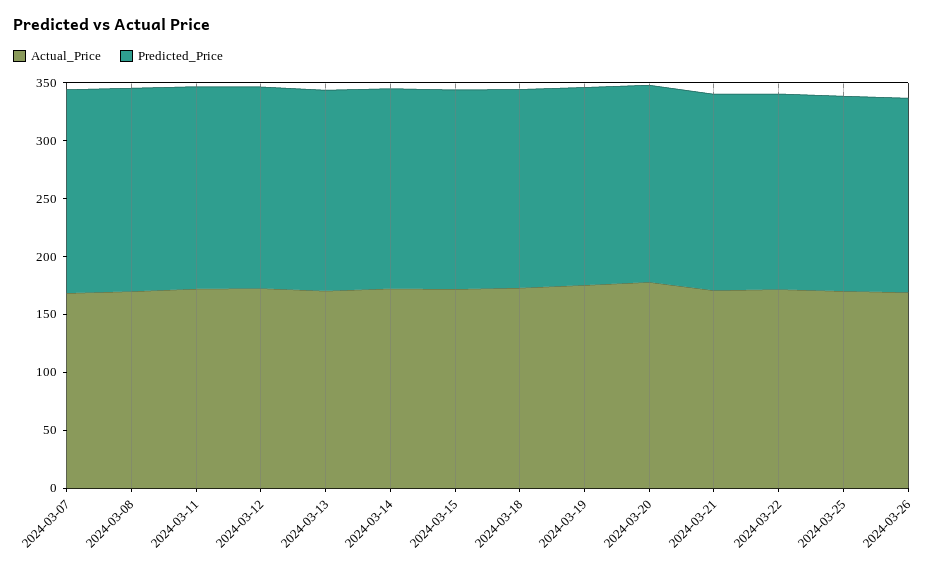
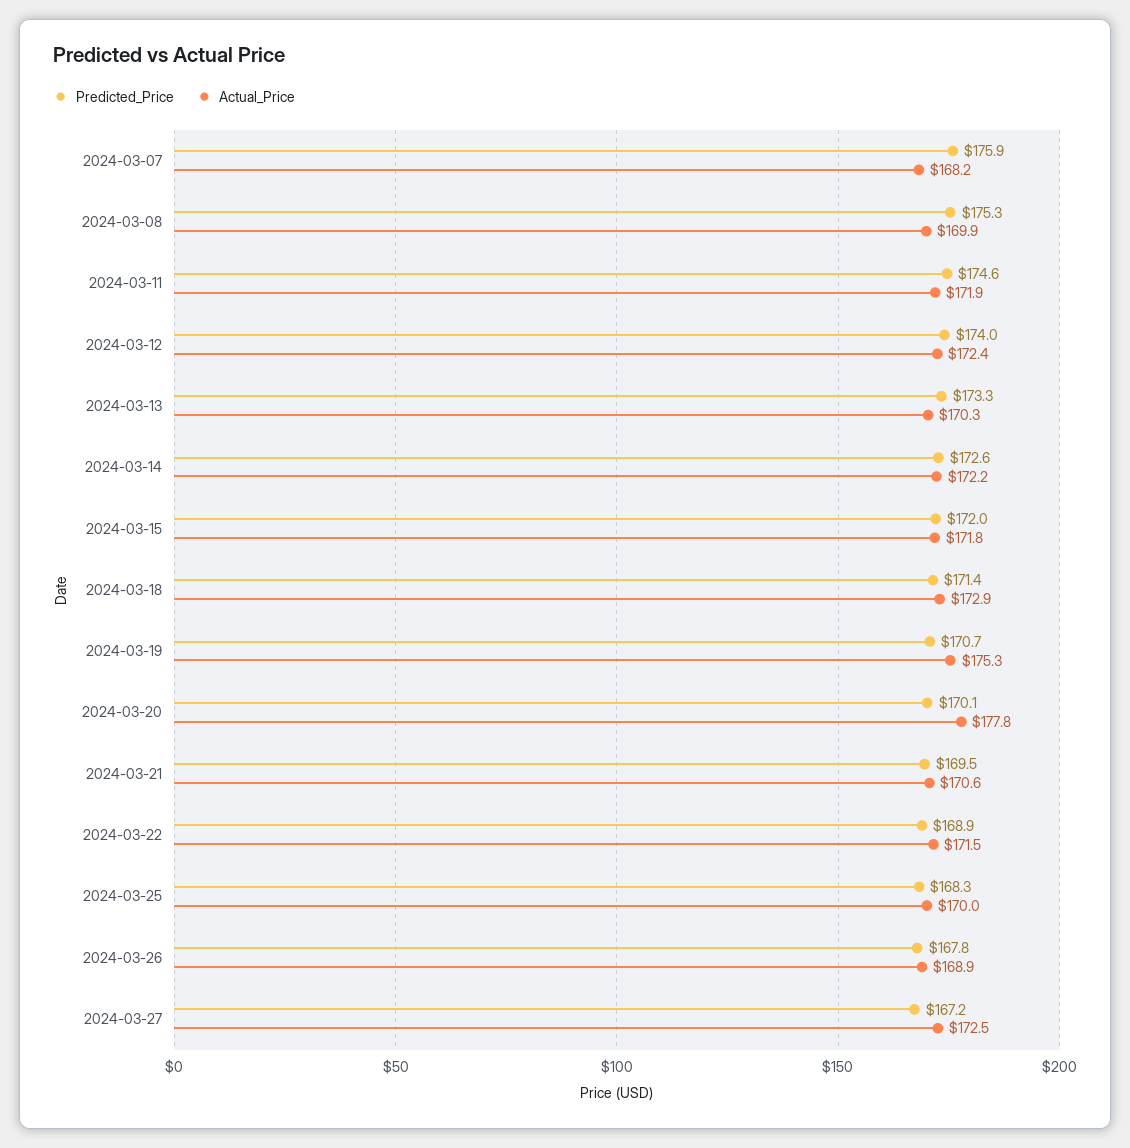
Predicted_Price, 2024-03-27: none -> 167.2
Actual_Price, 2024-03-27: none -> 172.5

